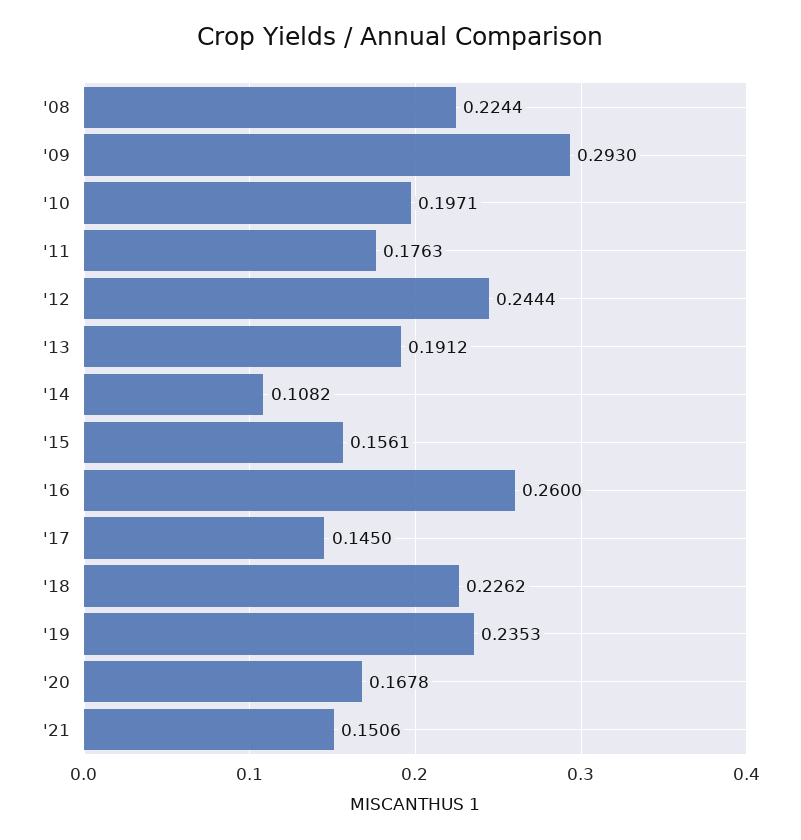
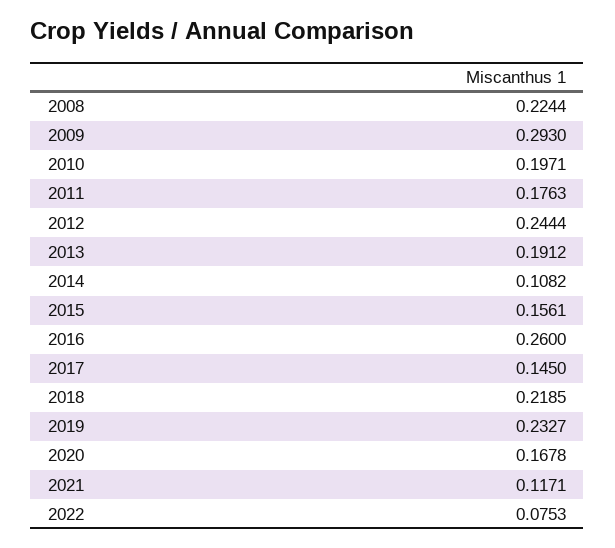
'18: 0.2262 -> 0.2185
'19: 0.2353 -> 0.2327
'21: 0.1506 -> 0.1171
2022: none -> 0.0753

